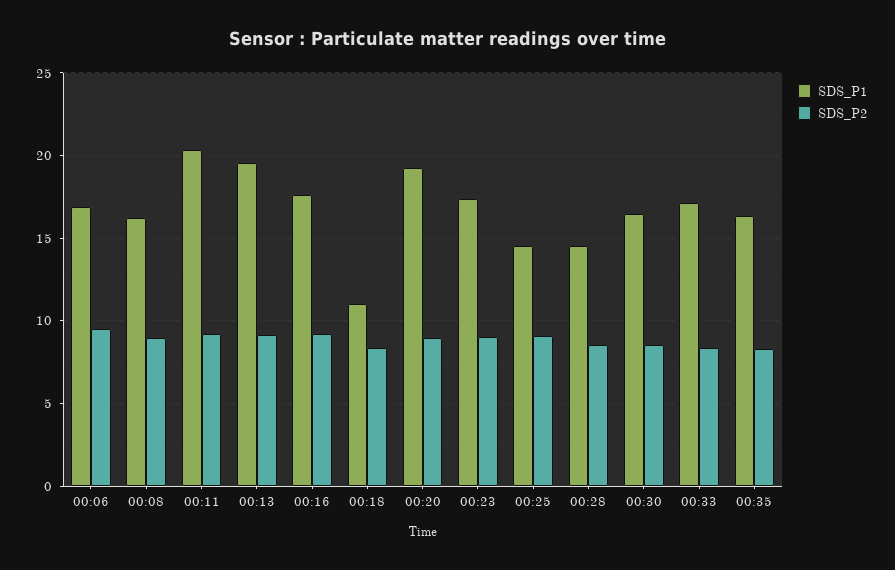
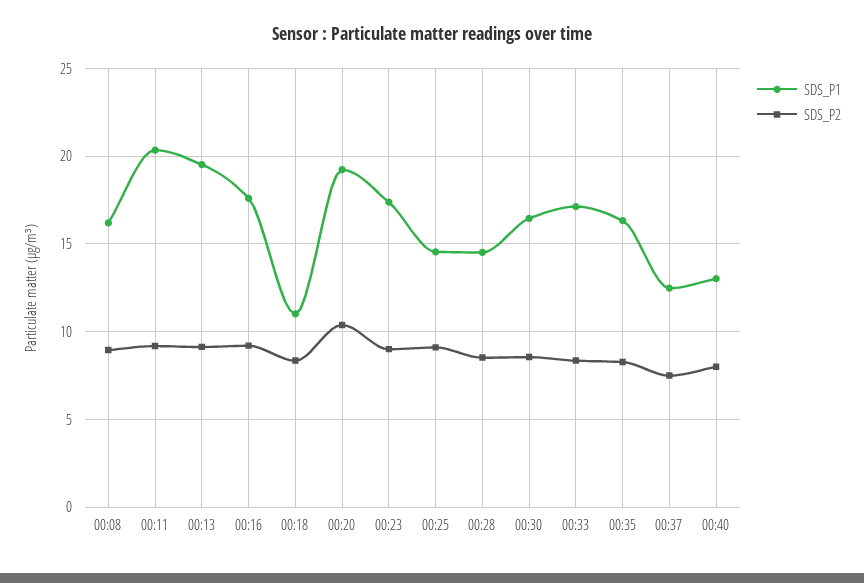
SDS_P1, 00:06: 17 -> none
SDS_P2, 00:06: 9.5 -> none
SDS_P2, 00:20: 9 -> 10.5
SDS_P1, 00:37: none -> 12.5
SDS_P2, 00:37: none -> 7.5
SDS_P1, 00:40: none -> 13
SDS_P2, 00:40: none -> 8

